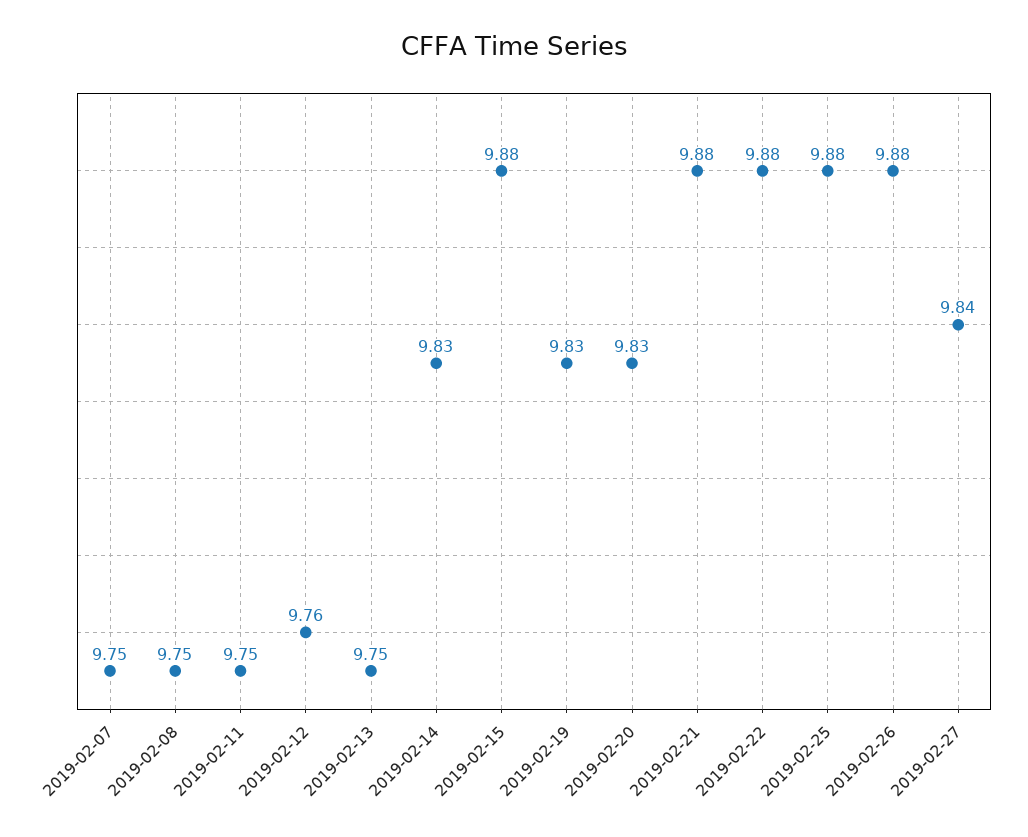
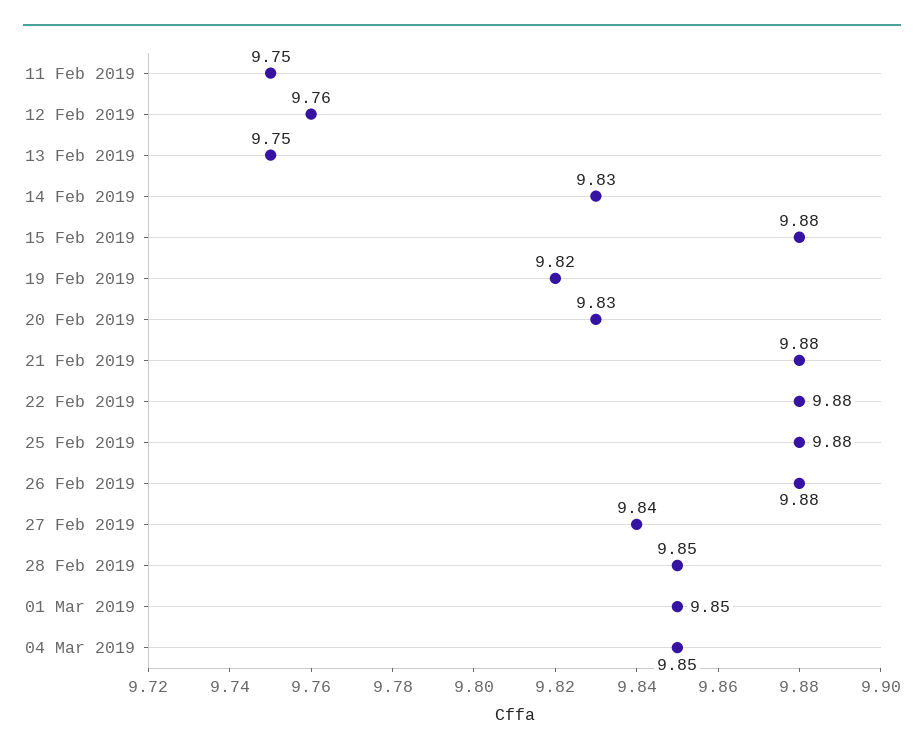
2019-02-07: 9.75 -> none
2019-02-08: 9.75 -> none
2019-02-19: 9.83 -> 9.82
28 Feb 2019: none -> 9.85
01 Mar 2019: none -> 9.85
04 Mar 2019: none -> 9.85

